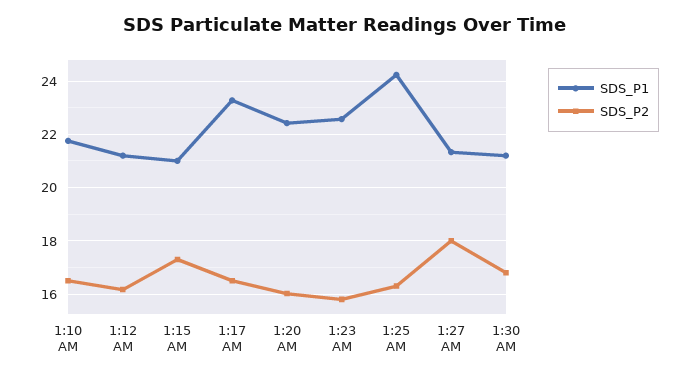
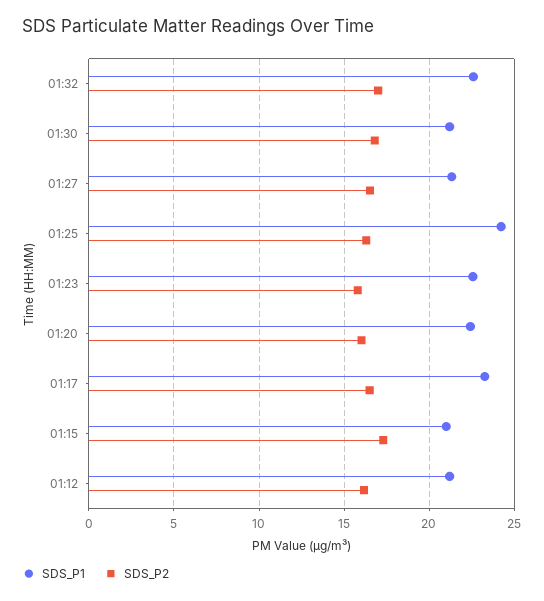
SDS_P1, 1:10 AM: 21.75 -> none
SDS_P2, 1:10 AM: 16.5 -> none
SDS_P2, 1:27 AM: 18 -> 16.5
SDS_P1, 01:32: none -> 22.5
SDS_P2, 01:32: none -> 17

